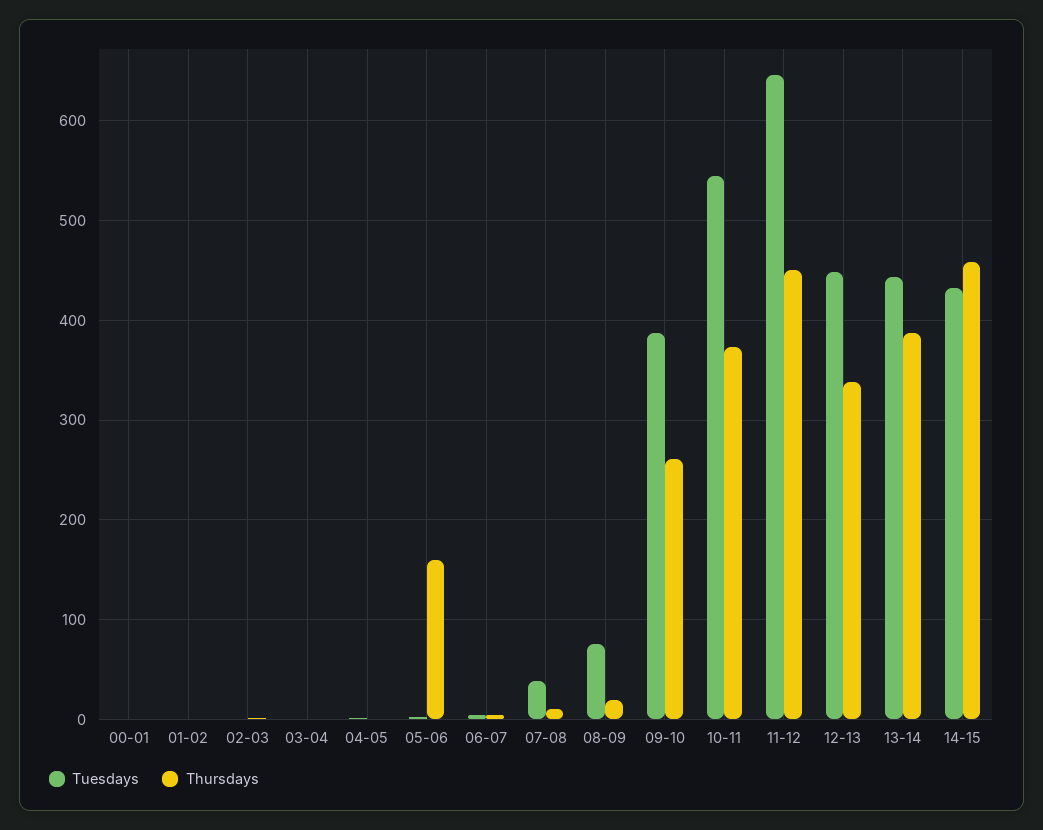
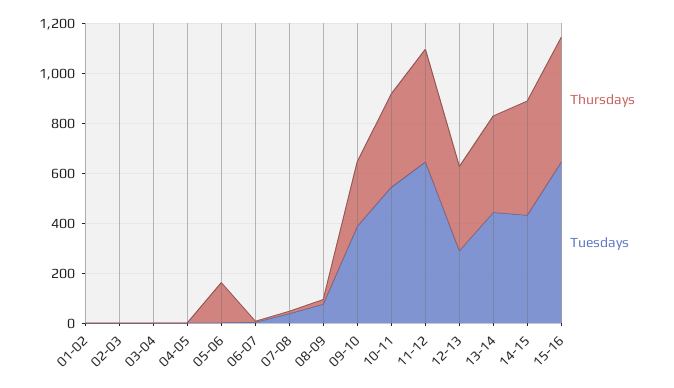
Tuesdays, 00-01: 0 -> none
Thursdays, 00-01: 0 -> none
Tuesdays, 12-13: 450 -> 300
Thursdays, 15-16: none -> 500
Tuesdays, 15-16: none -> 650

